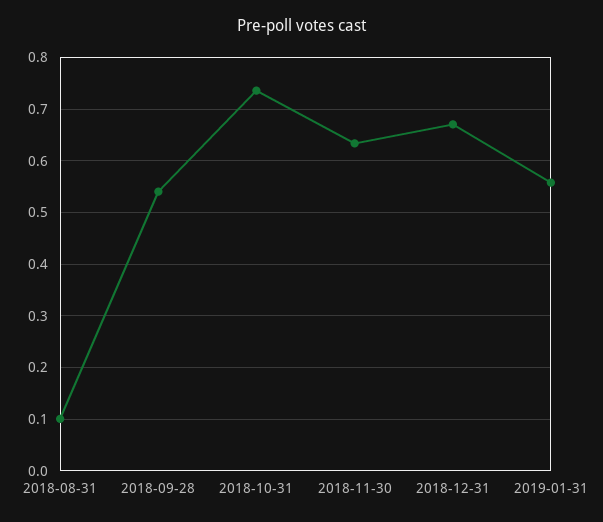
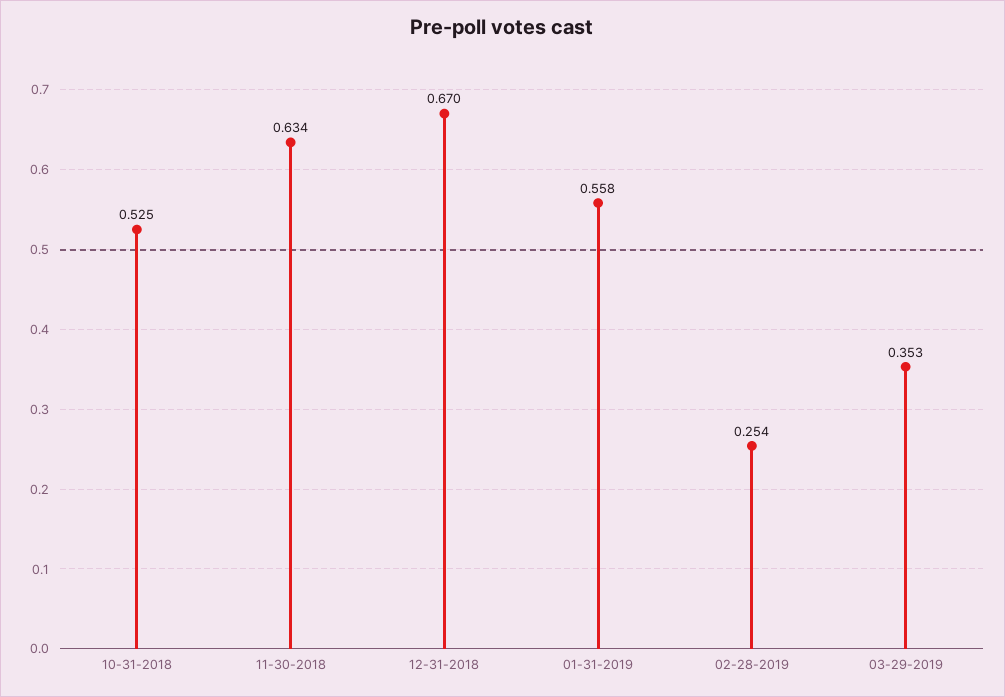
2018-08-31: 0.1 -> none
2018-09-28: 0.54 -> none
2018-10-31: 0.74 -> 0.525
02-28-2019: none -> 0.254
03-29-2019: none -> 0.353

